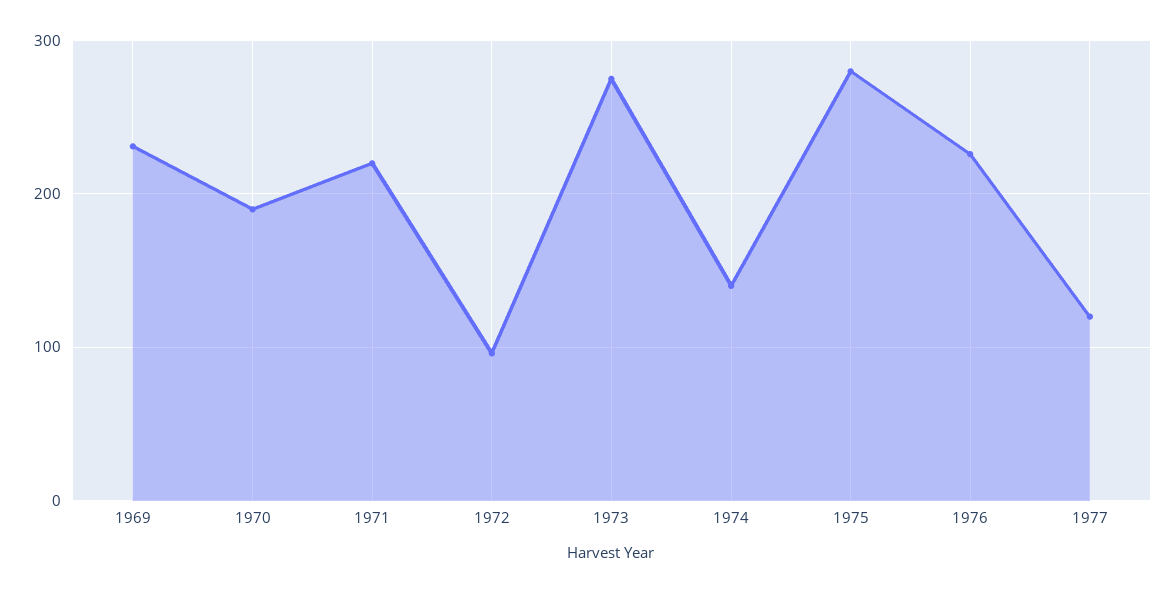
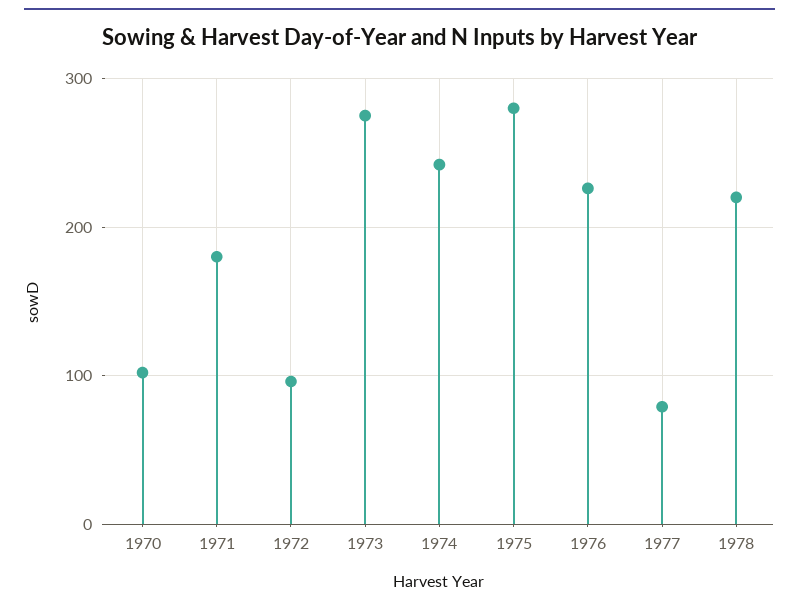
1969: 230 -> none
1970: 190 -> 100
1971: 220 -> 180
1974: 140 -> 240
1977: 120 -> 80
1978: none -> 220

